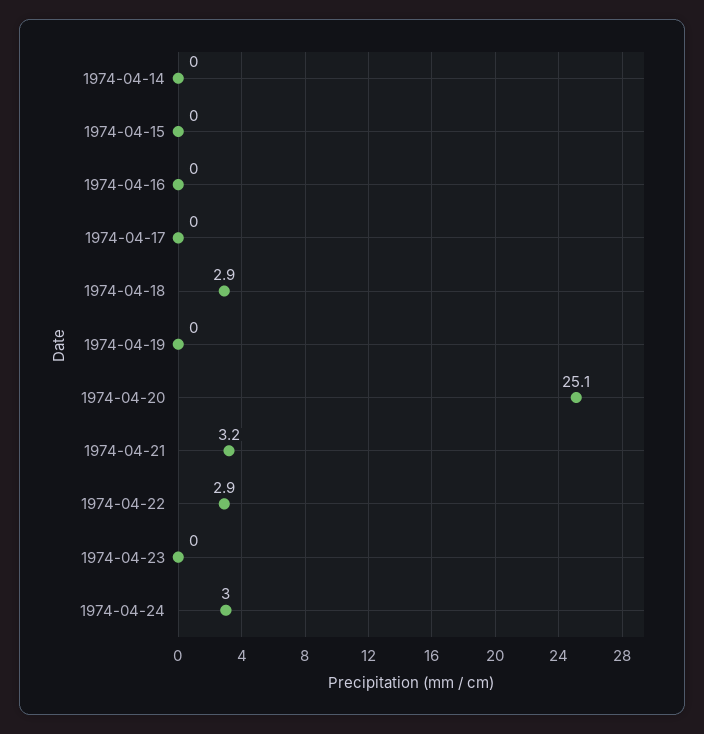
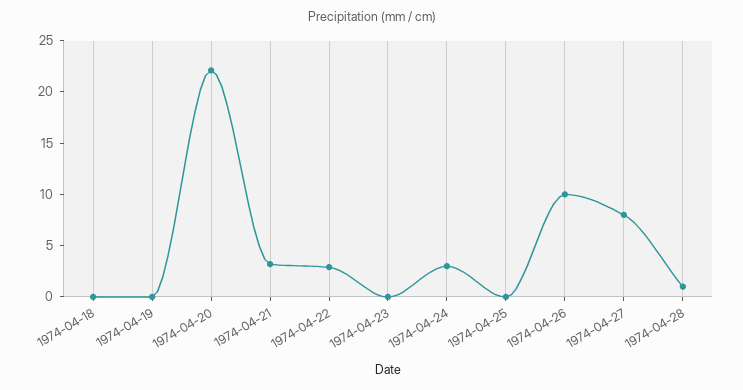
1974-04-14: 0 -> none
1974-04-15: 0 -> none
1974-04-16: 0 -> none
1974-04-17: 0 -> none
1974-04-18: 2.9 -> 0
1974-04-20: 25.1 -> 22
1974-04-25: none -> 0
1974-04-26: none -> 10
1974-04-27: none -> 8
1974-04-28: none -> 1

